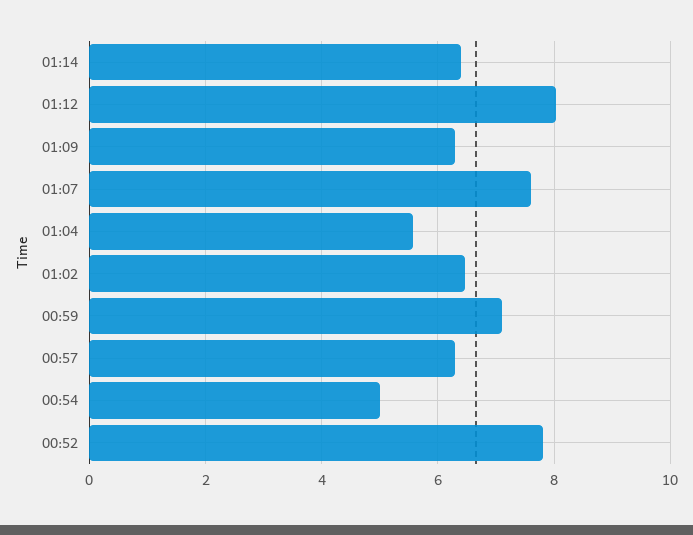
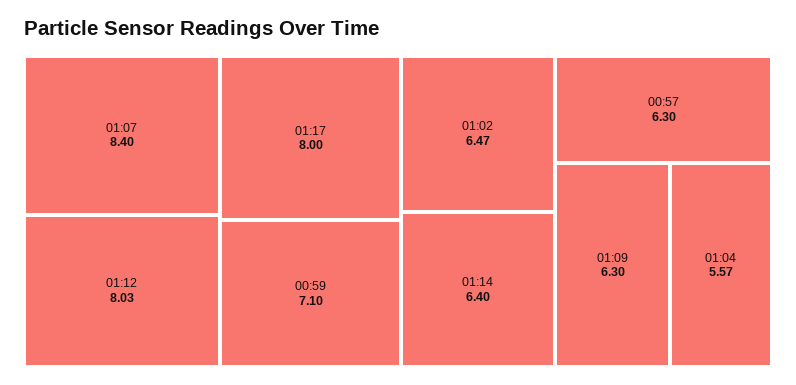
01:07: 7.6 -> 8.4
00:54: 5 -> none
00:52: 7.8 -> none
01:17: none -> 8

